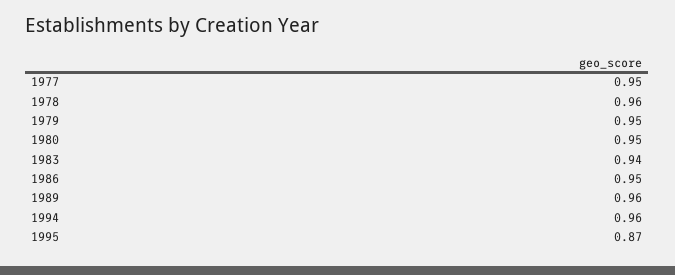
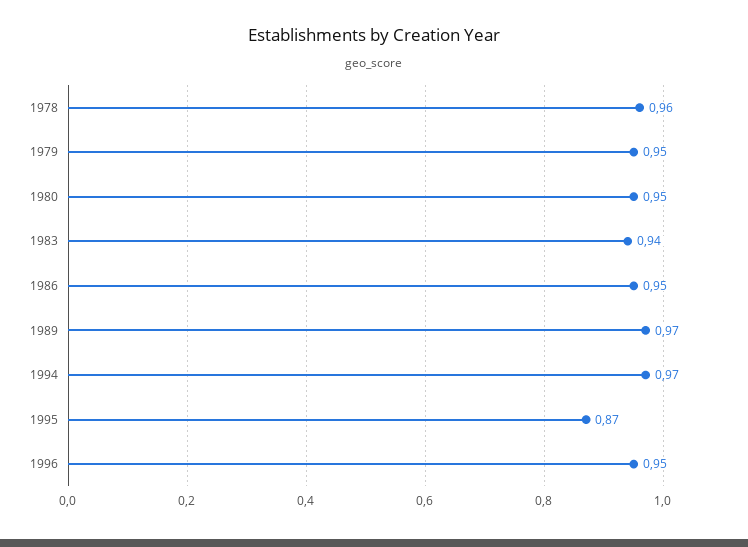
1977: 0.95 -> none
1989: 0.96 -> 0.97
1994: 0.96 -> 0.97
1996: none -> 0.95

